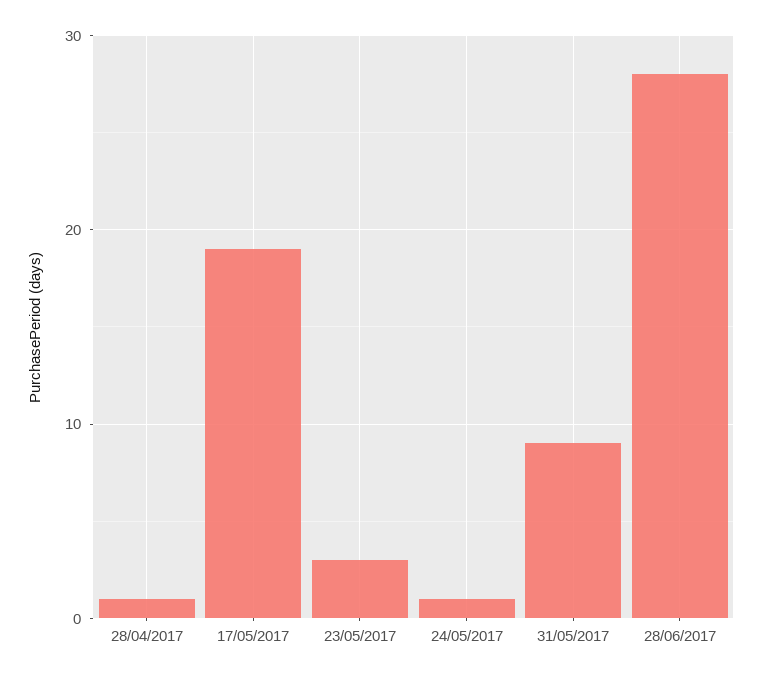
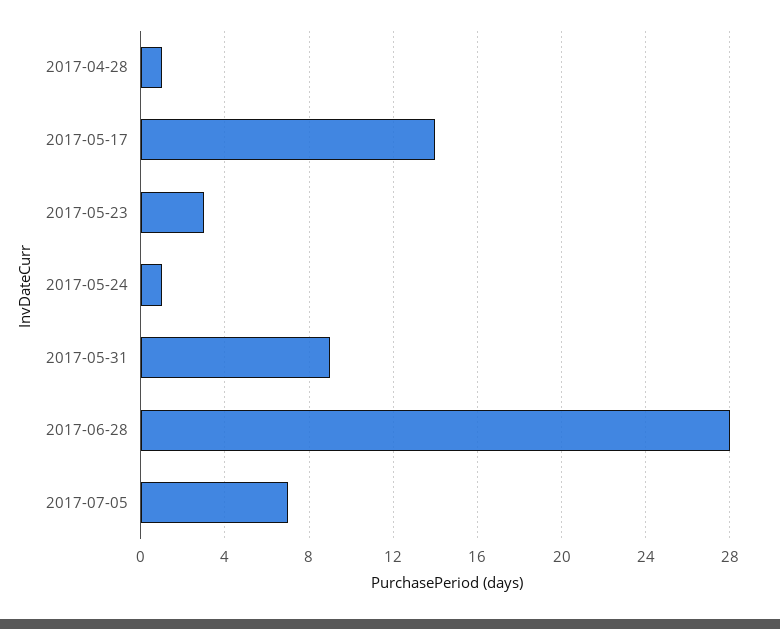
17/05/2017: 19 -> 14
2017-07-05: none -> 7

